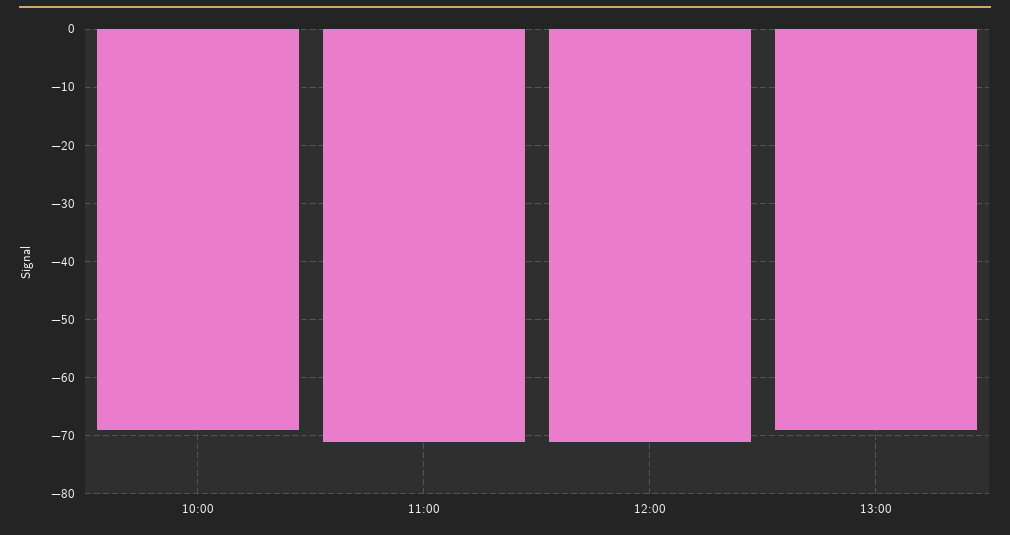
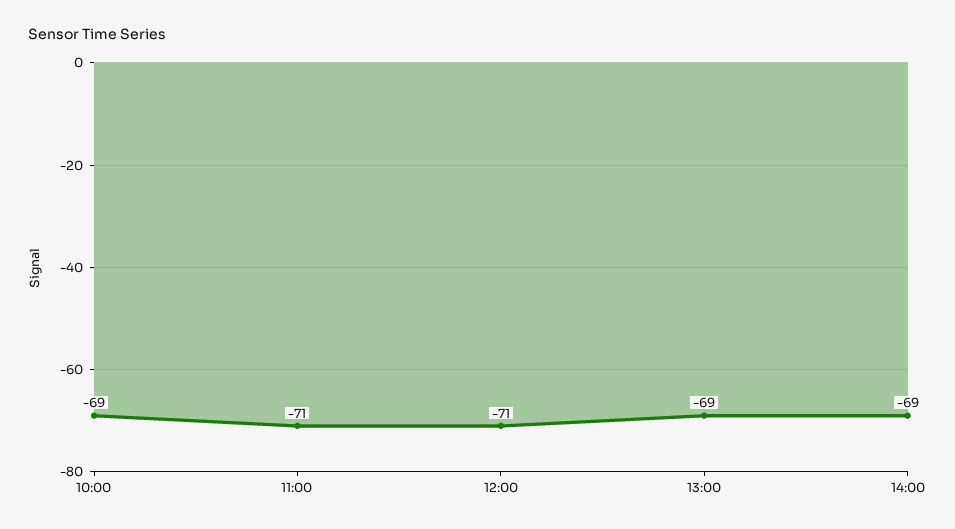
14:00: none -> -69

